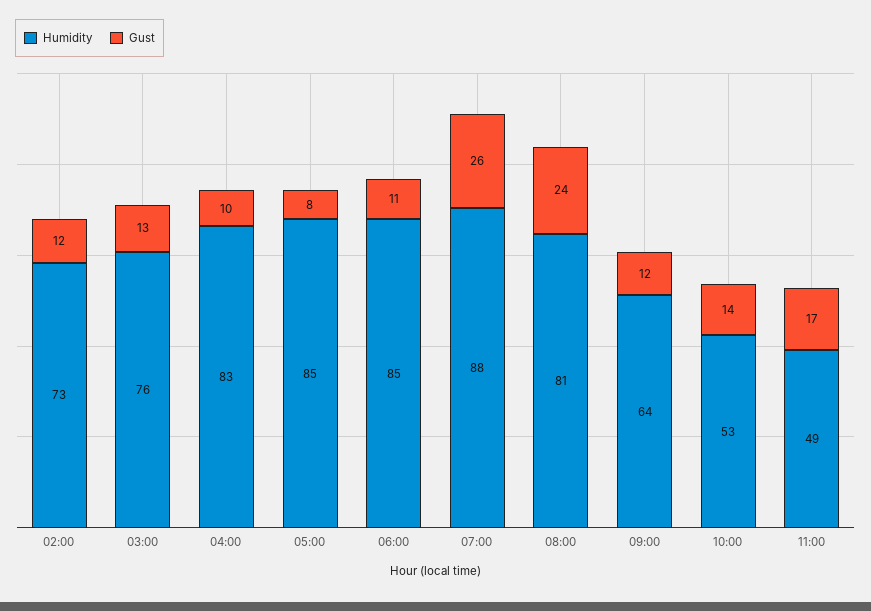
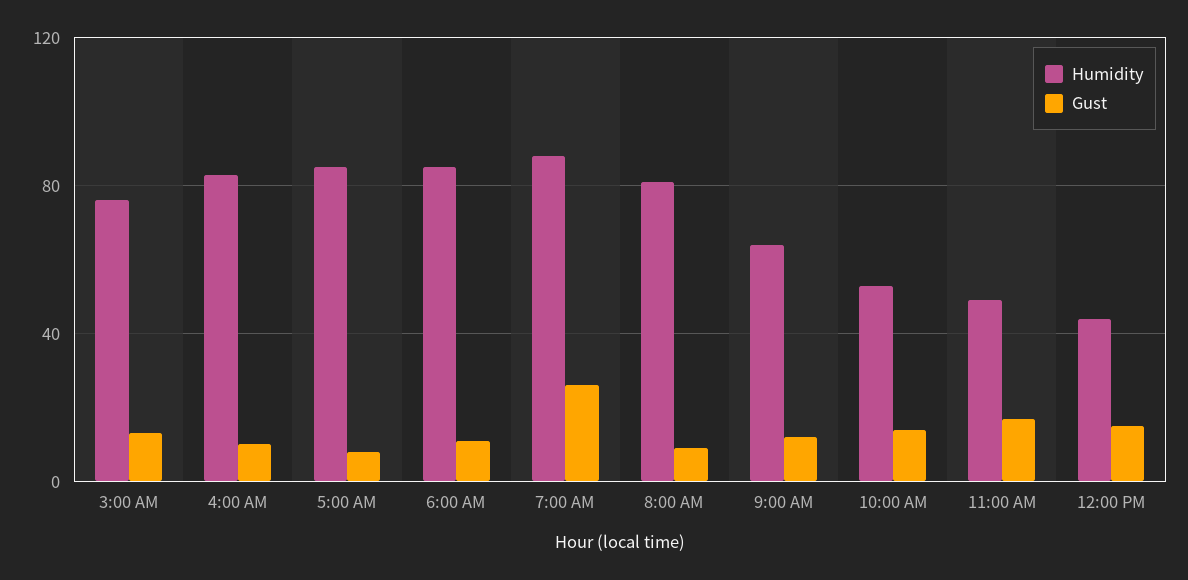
Humidity, 02:00: 73 -> none
Gust, 02:00: 12 -> none
Gust, 08:00: 24 -> 10
Humidity, 12:00 PM: none -> 45
Gust, 12:00 PM: none -> 15

